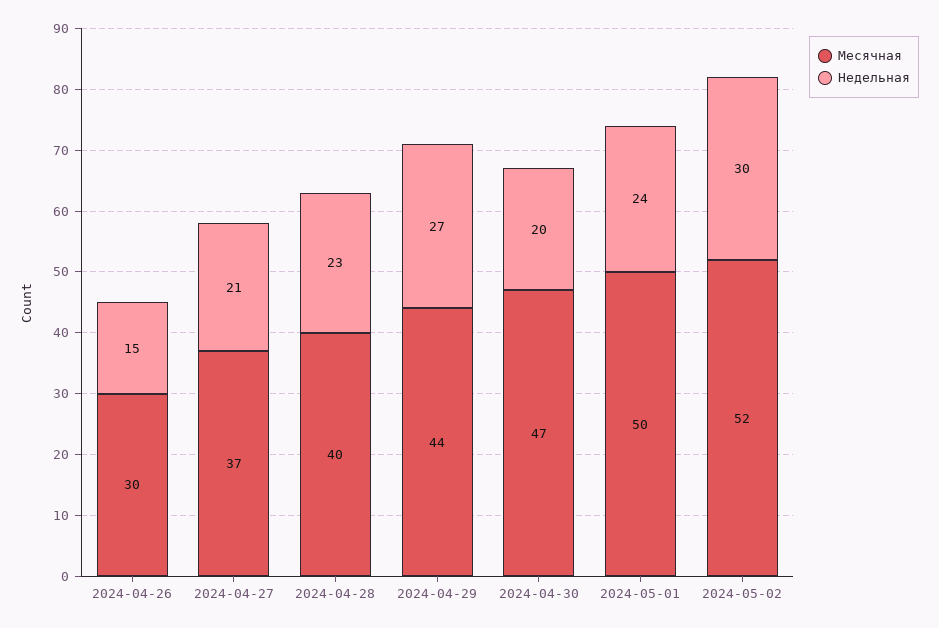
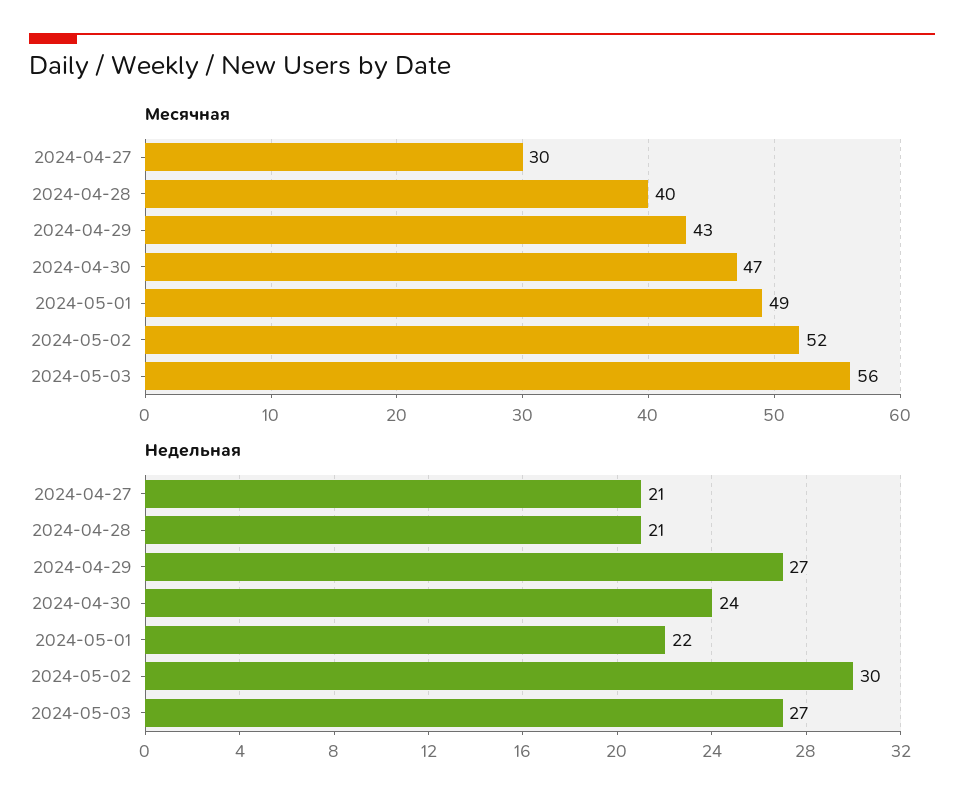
Месячная, 2024-04-26: 30 -> none
Недельная, 2024-04-26: 15 -> none
Месячная, 2024-04-27: 37 -> 30
Недельная, 2024-04-28: 23 -> 21
Месячная, 2024-04-29: 44 -> 43
Недельная, 2024-04-30: 20 -> 24
Месячная, 2024-05-01: 50 -> 49
Недельная, 2024-05-01: 24 -> 22
Месячная, 2024-05-03: none -> 56
Недельная, 2024-05-03: none -> 27

